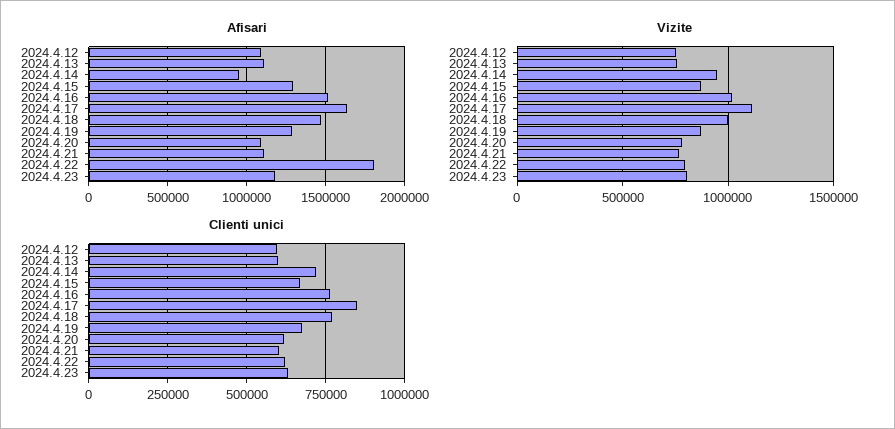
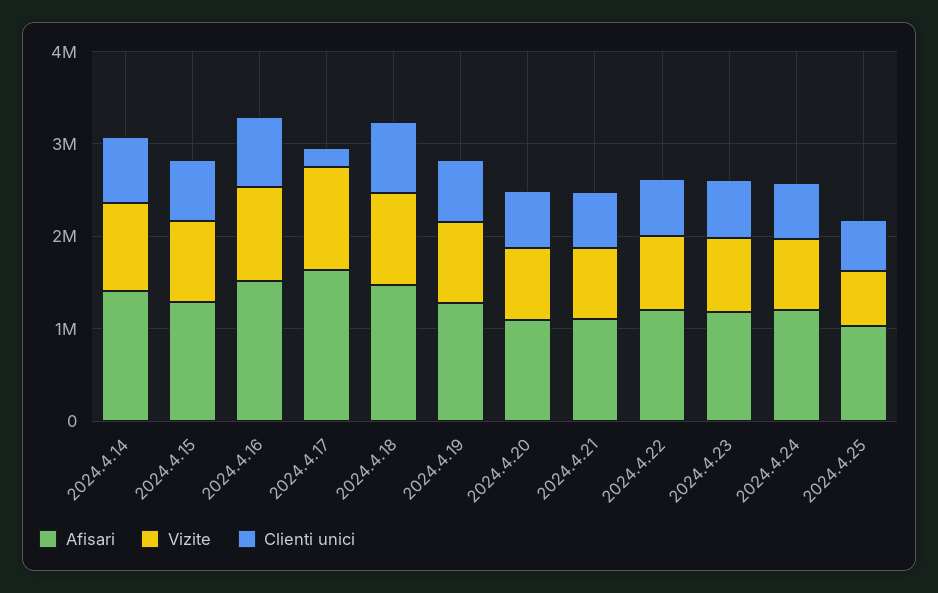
Afisari, 2024.4.12: 1100000 -> none
Afisari, 2024.4.13: 1100000 -> none
Afisari, 2024.4.14: 950000 -> 1400000
Afisari, 2024.4.22: 1800000 -> 1200000
Vizite, 2024.4.12: 750000 -> none
Vizite, 2024.4.13: 750000 -> none
Clienti unici, 2024.4.12: 600000 -> none
Clienti unici, 2024.4.13: 600000 -> none
Clienti unici, 2024.4.17: 850000 -> 200000
Afisari, 2024.4.24: none -> 1200000
Vizite, 2024.4.24: none -> 800000
Clienti unici, 2024.4.24: none -> 600000
Afisari, 2024.4.25: none -> 1000000
Vizite, 2024.4.25: none -> 600000
Clienti unici, 2024.4.25: none -> 600000

